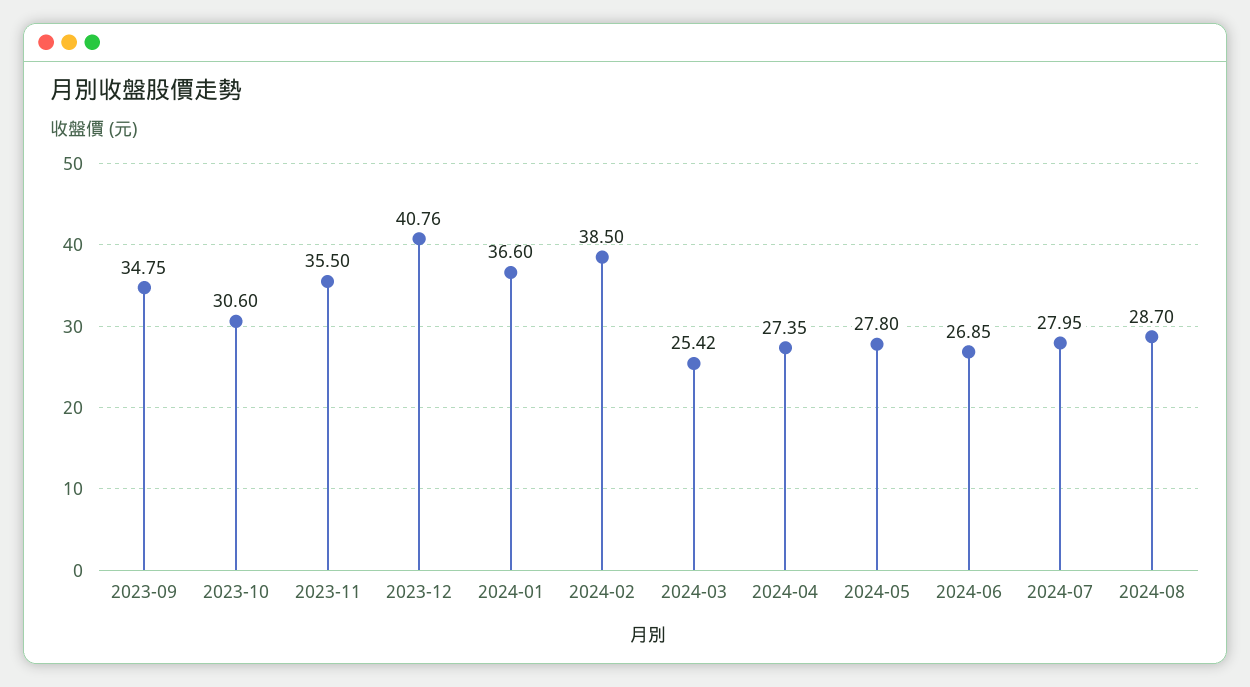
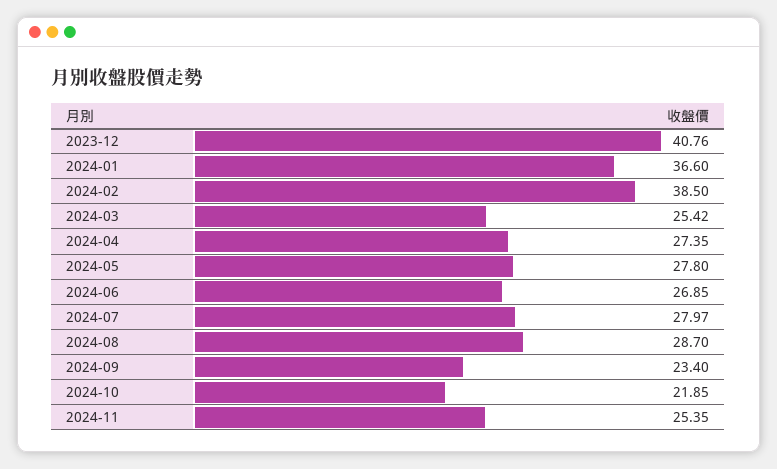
2023-09: 34.75 -> none
2023-10: 30.6 -> none
2023-11: 35.5 -> none
2024-07: 27.95 -> 27.97
2024-09: none -> 23.4
2024-10: none -> 21.85
2024-11: none -> 25.35

